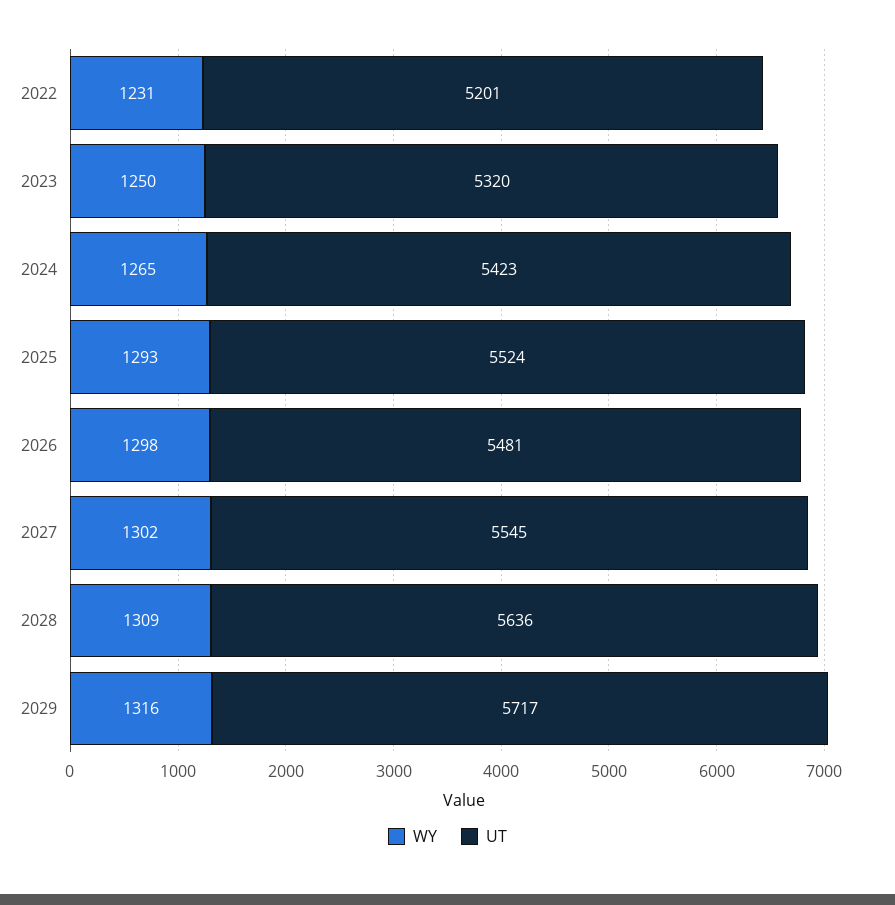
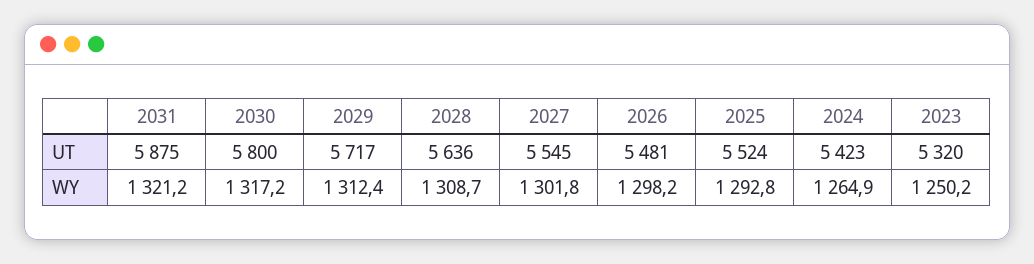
WY, 2022: 1231 -> none
UT, 2022: 5201 -> none
WY, 2029: 1316 -> 1312.4
UT, 2031: none -> 5875
UT, 2030: none -> 5800
WY, 2031: none -> 1321.2
WY, 2030: none -> 1317.2

